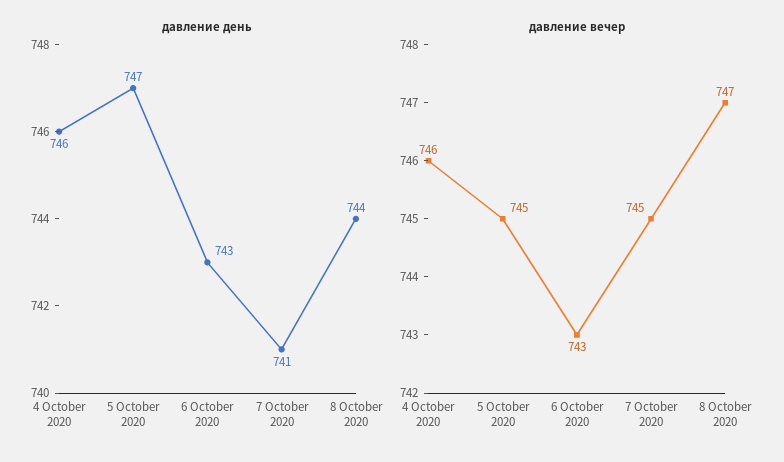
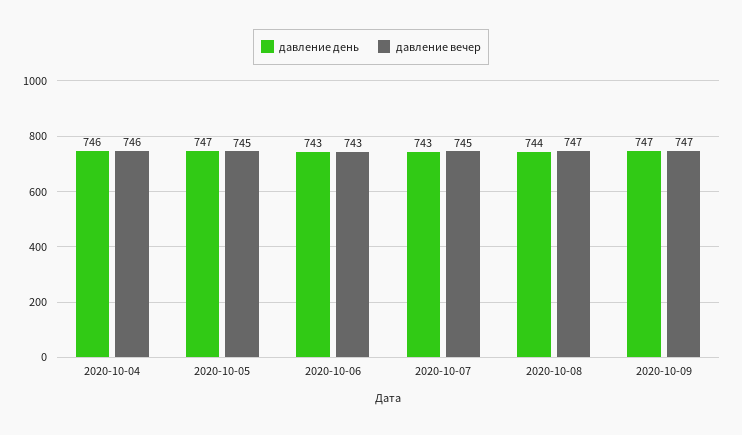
давление день, 7 October 2020: 741 -> 743
давление день, 2020-10-09: none -> 747
давление вечер, 2020-10-09: none -> 747

